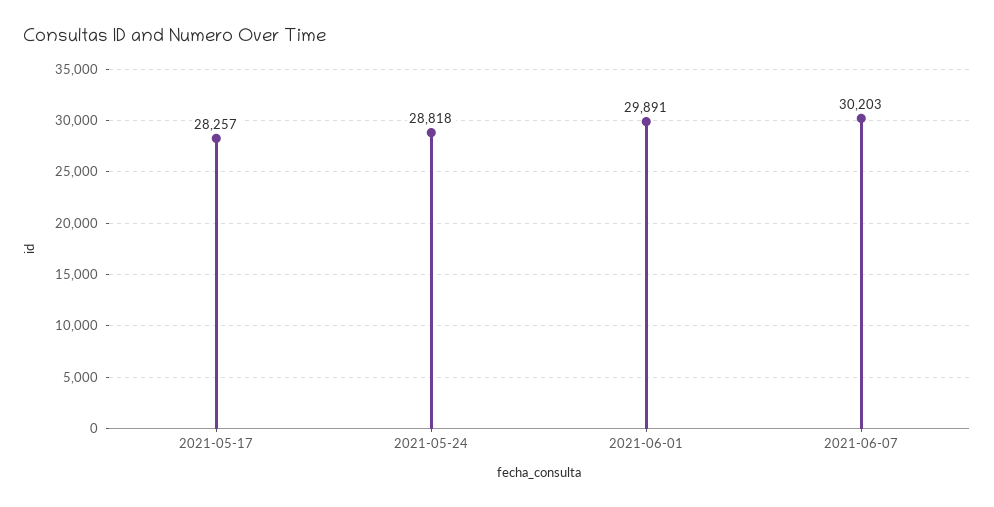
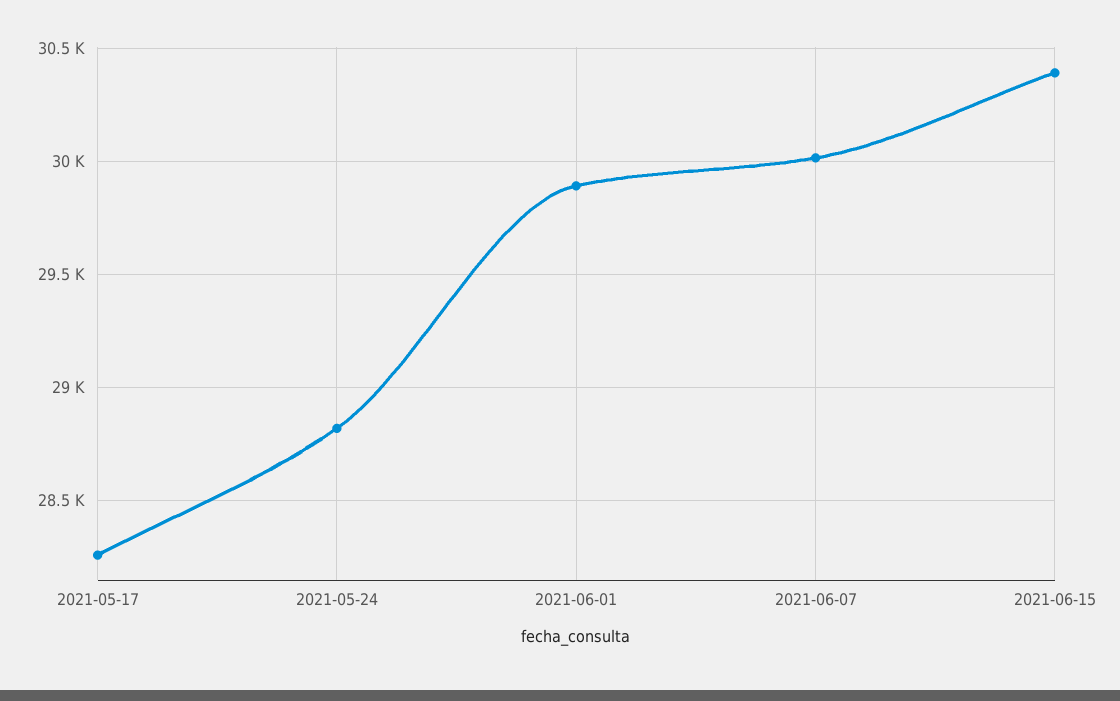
2021-06-07: 30203 -> 30000
2021-06-15: none -> 30400

